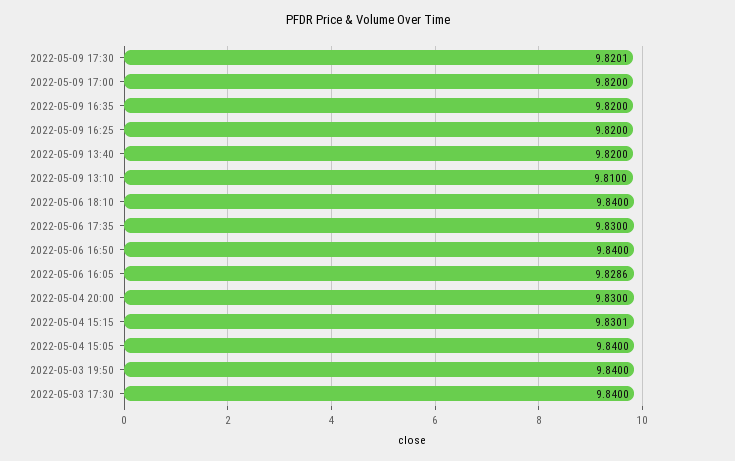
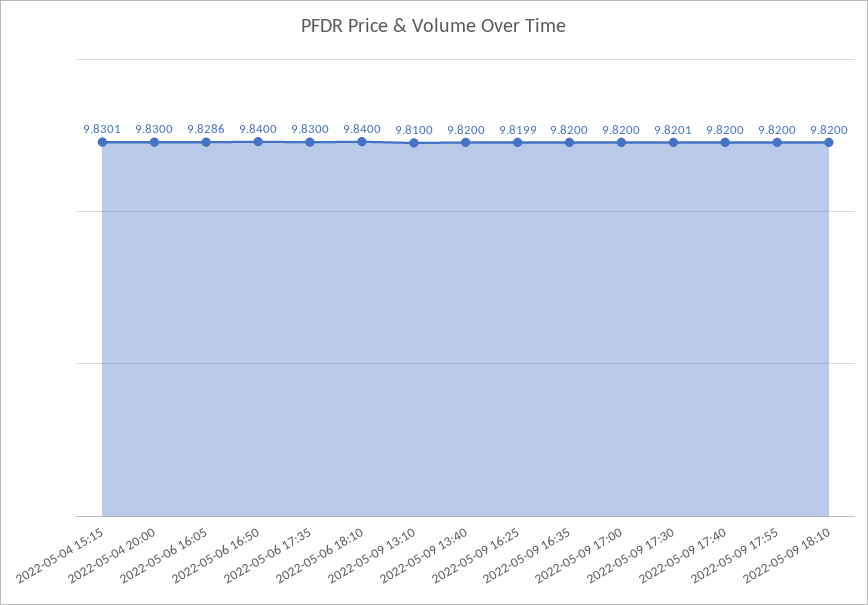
2022-05-09 16:25: 9.82 -> 9.8199
2022-05-04 15:05: 9.84 -> none
2022-05-03 19:50: 9.84 -> none
2022-05-03 17:30: 9.84 -> none
2022-05-09 17:40: none -> 9.82
2022-05-09 17:55: none -> 9.82
2022-05-09 18:10: none -> 9.82

